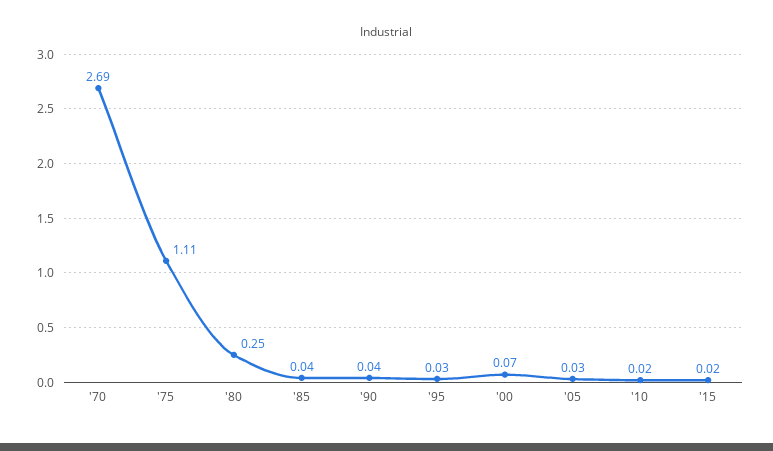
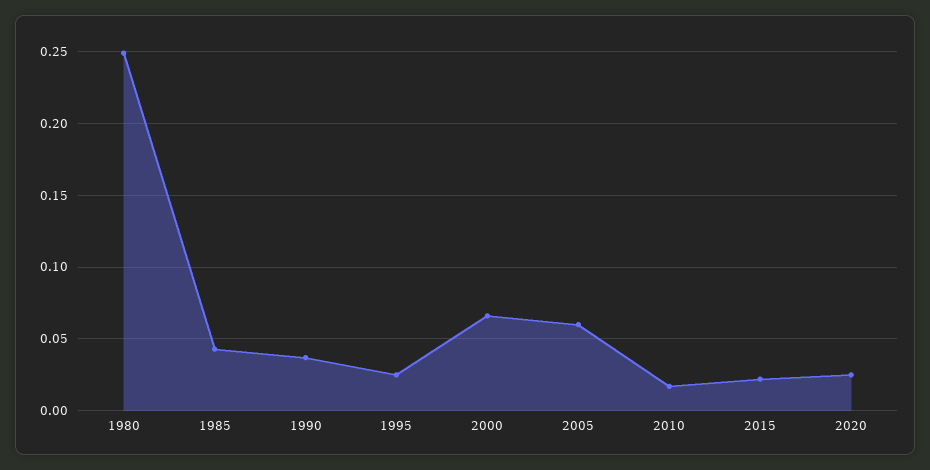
'70: 2.69 -> none
'75: 1.11 -> none
'05: 0.03 -> 0.06
2020: none -> 0.025

